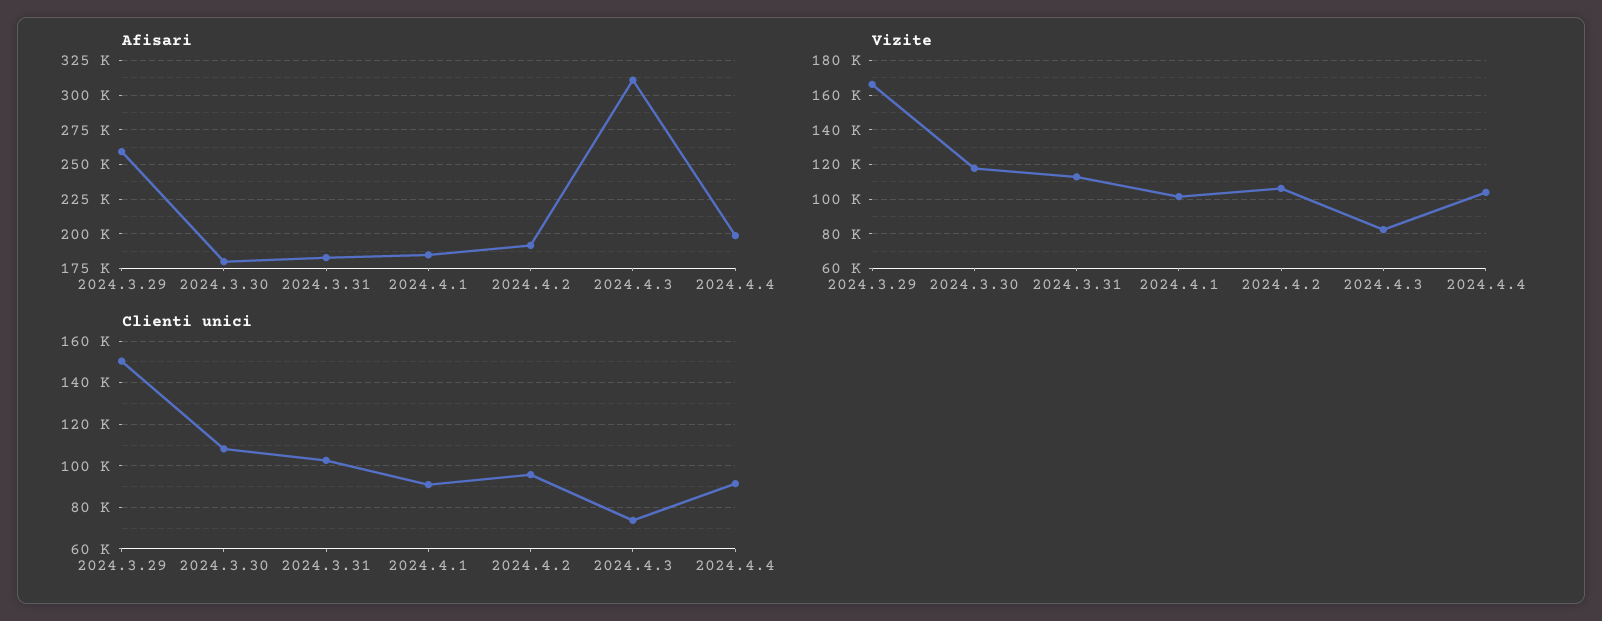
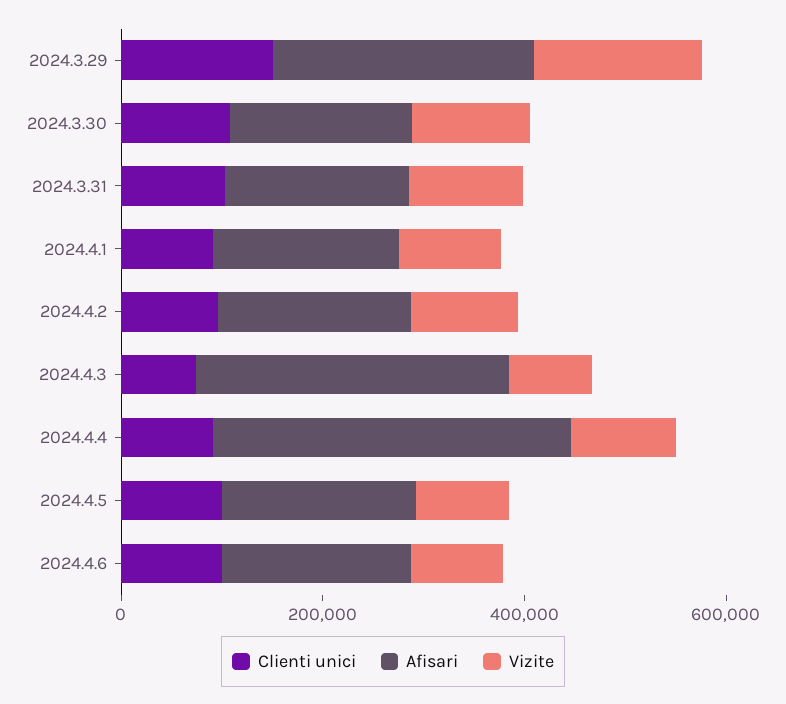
Afisari, 2024.4.4: 200000 -> 350000
Clienti unici, 2024.4.5: none -> 100000
Afisari, 2024.4.5: none -> 200000
Vizite, 2024.4.5: none -> 100000
Clienti unici, 2024.4.6: none -> 100000
Afisari, 2024.4.6: none -> 200000
Vizite, 2024.4.6: none -> 100000

